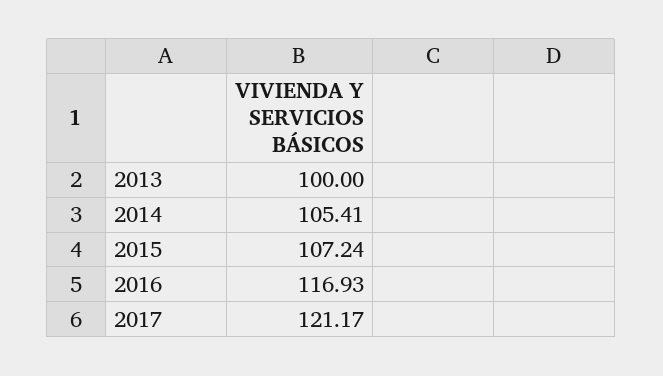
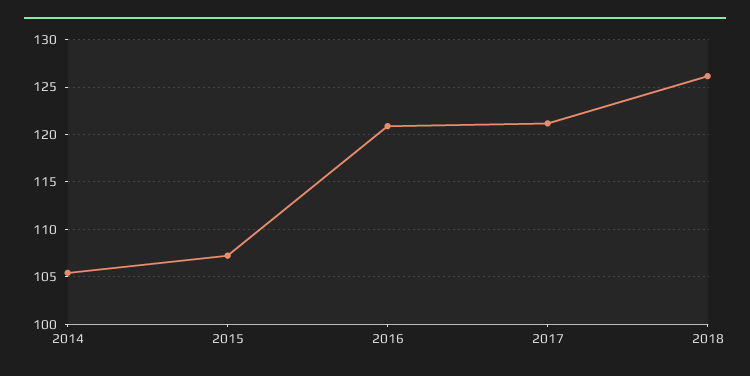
2013: 100 -> none
2016: 116.93 -> 121
2018: none -> 126

